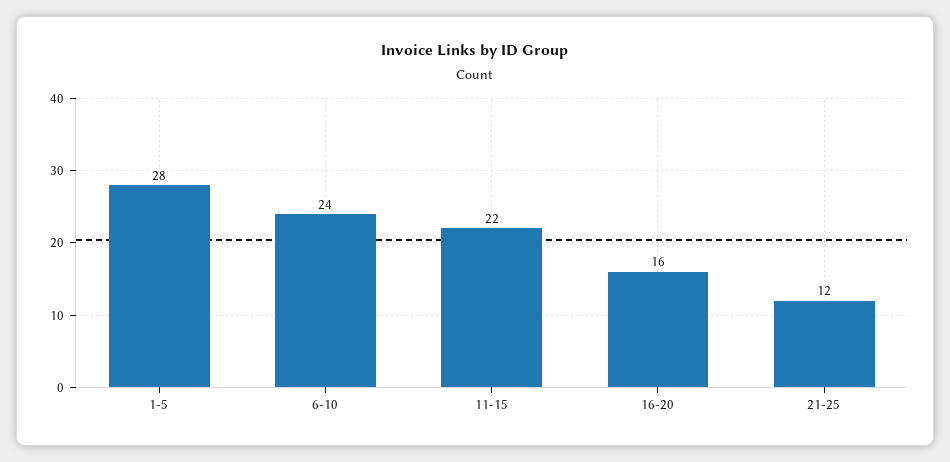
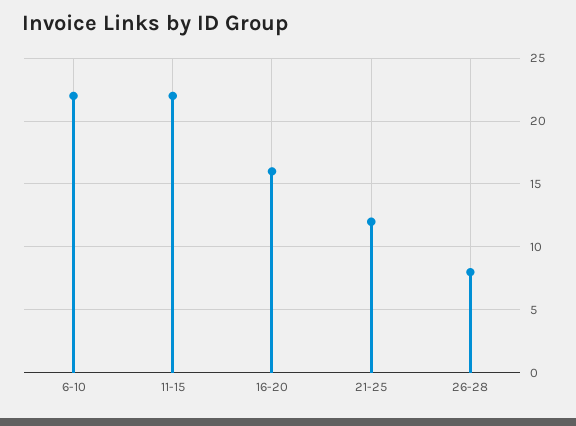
1-5: 28 -> none
6-10: 24 -> 22
26-28: none -> 8

